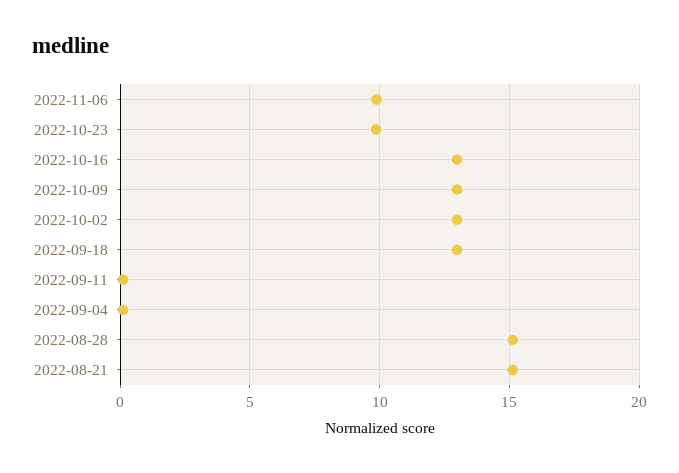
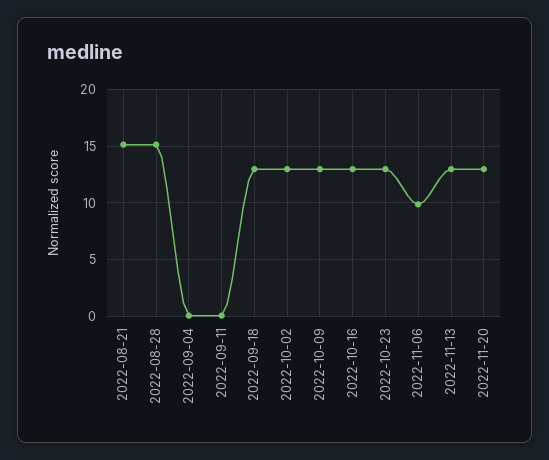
2022-10-23: 10 -> 13
2022-11-13: none -> 13
2022-11-20: none -> 13

